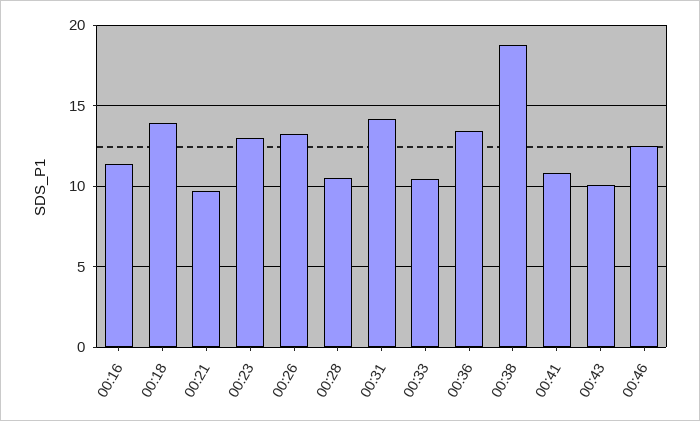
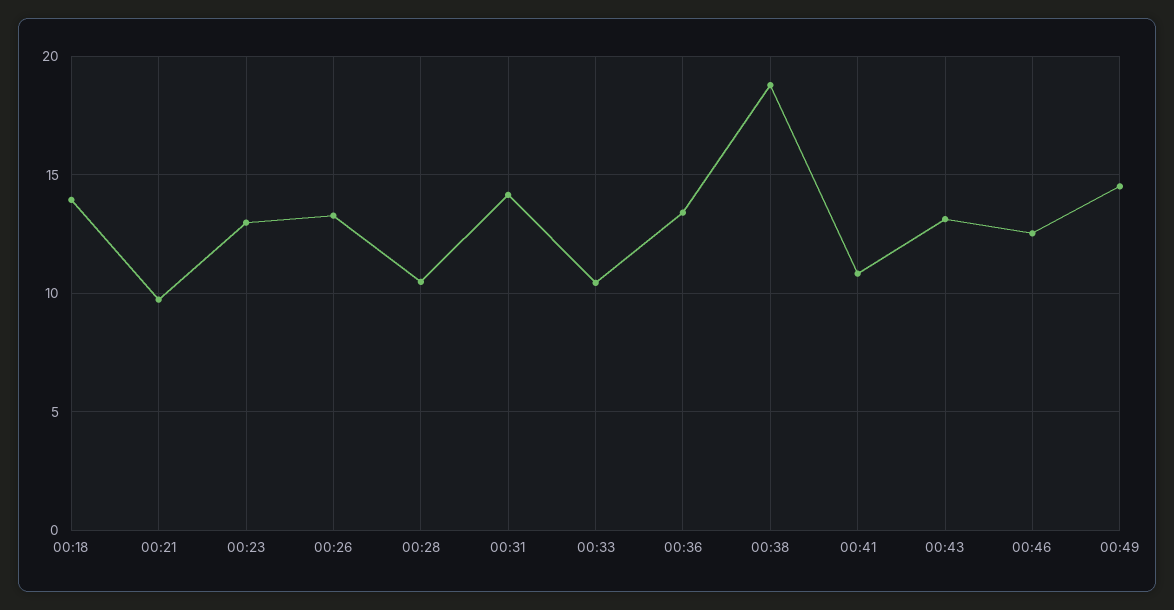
00:16: 11.5 -> none
00:43: 10 -> 13
00:49: none -> 14.5

